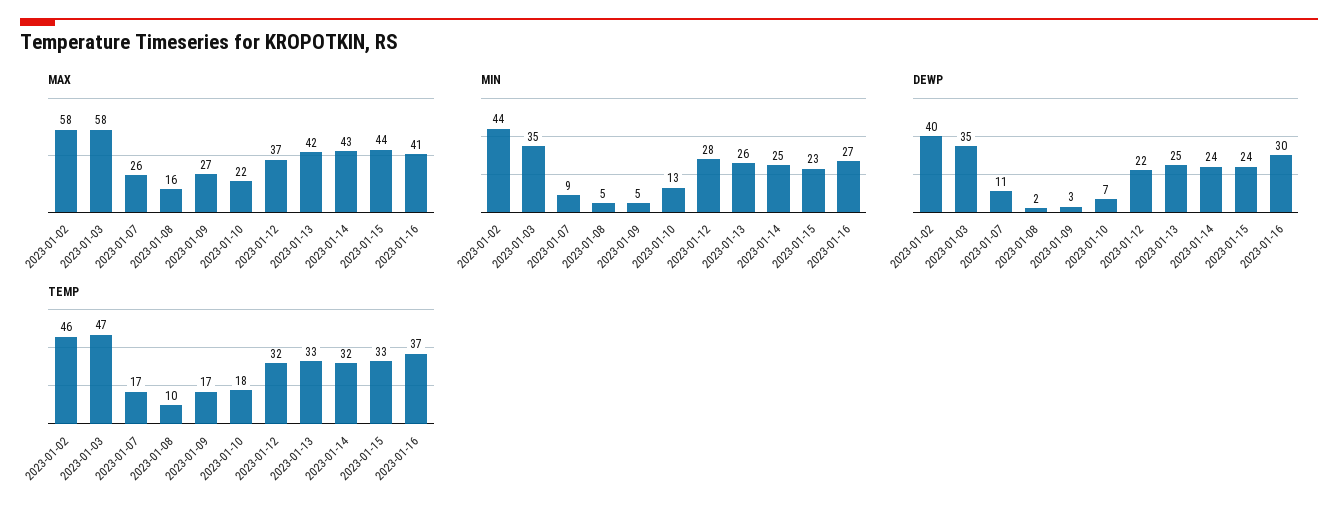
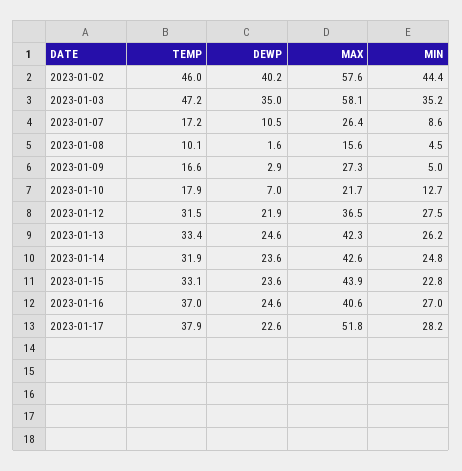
DEWP, 2023-01-16: 30 -> 24.6
TEMP, 2023-01-17: none -> 37.9
DEWP, 2023-01-17: none -> 22.6
MAX, 2023-01-17: none -> 51.8
MIN, 2023-01-17: none -> 28.2

